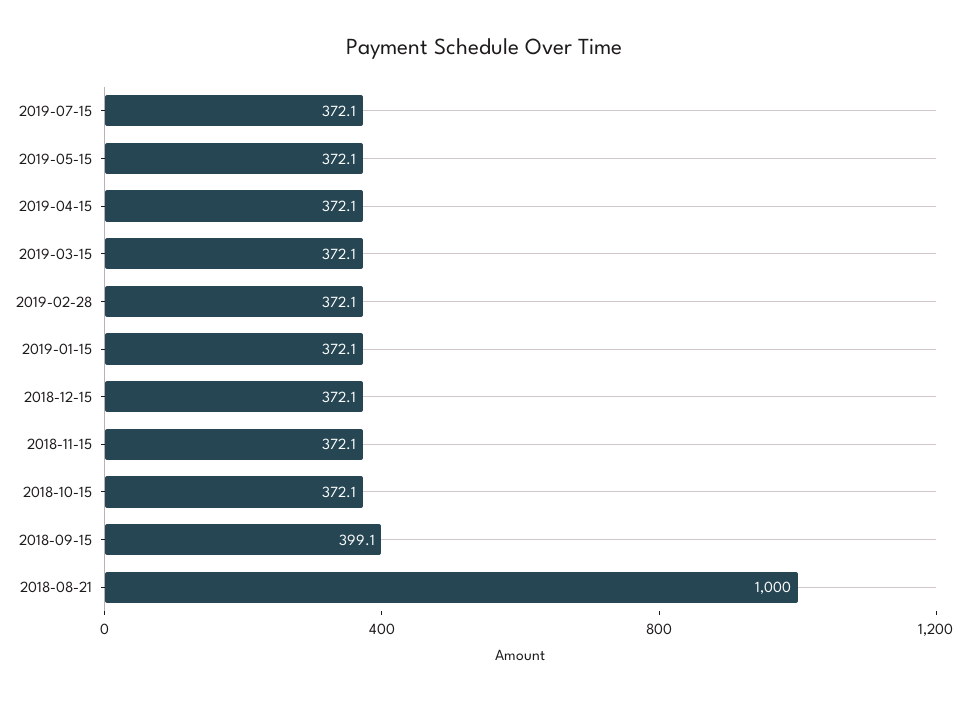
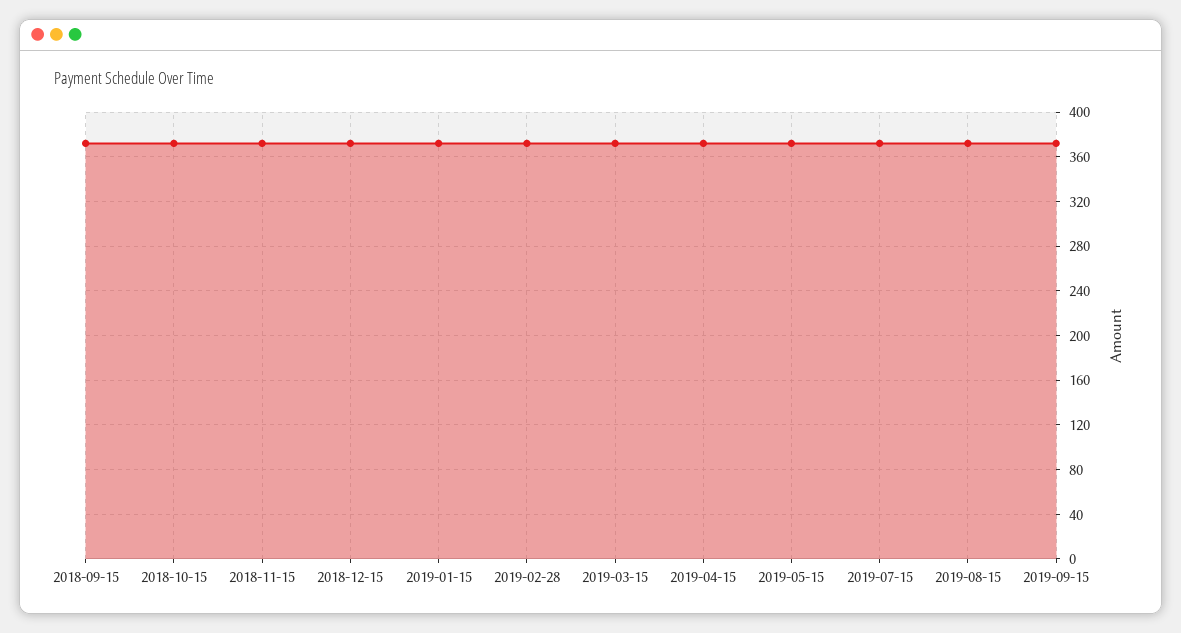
2018-09-15: 399.1 -> 370
2018-08-21: 1000 -> none
2019-08-15: none -> 370
2019-09-15: none -> 370

